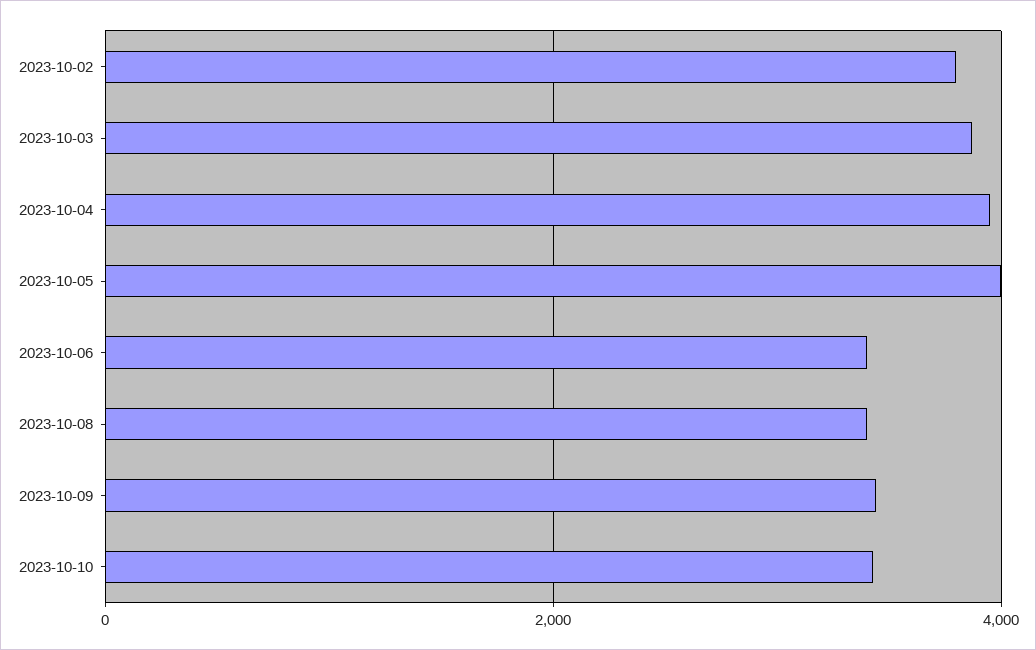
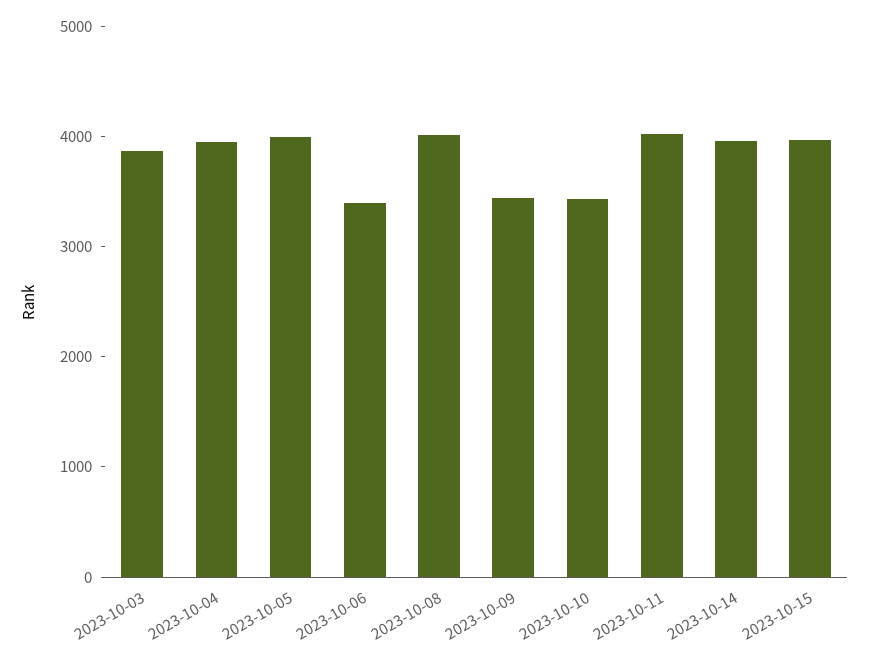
2023-10-02: 3800 -> none
2023-10-08: 3400 -> 4000
2023-10-11: none -> 4000
2023-10-14: none -> 4000
2023-10-15: none -> 4000

